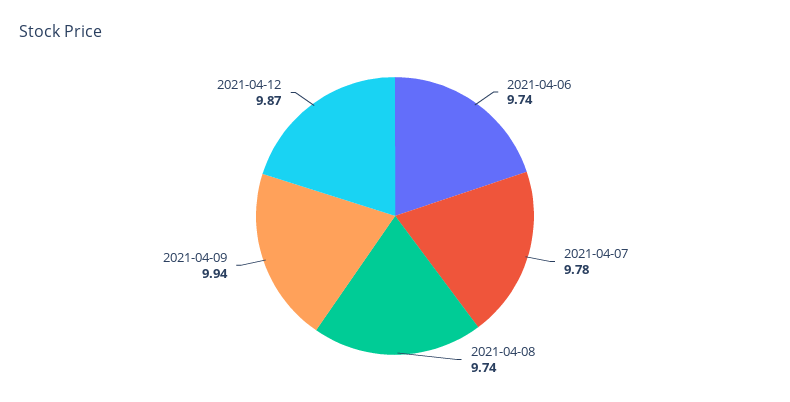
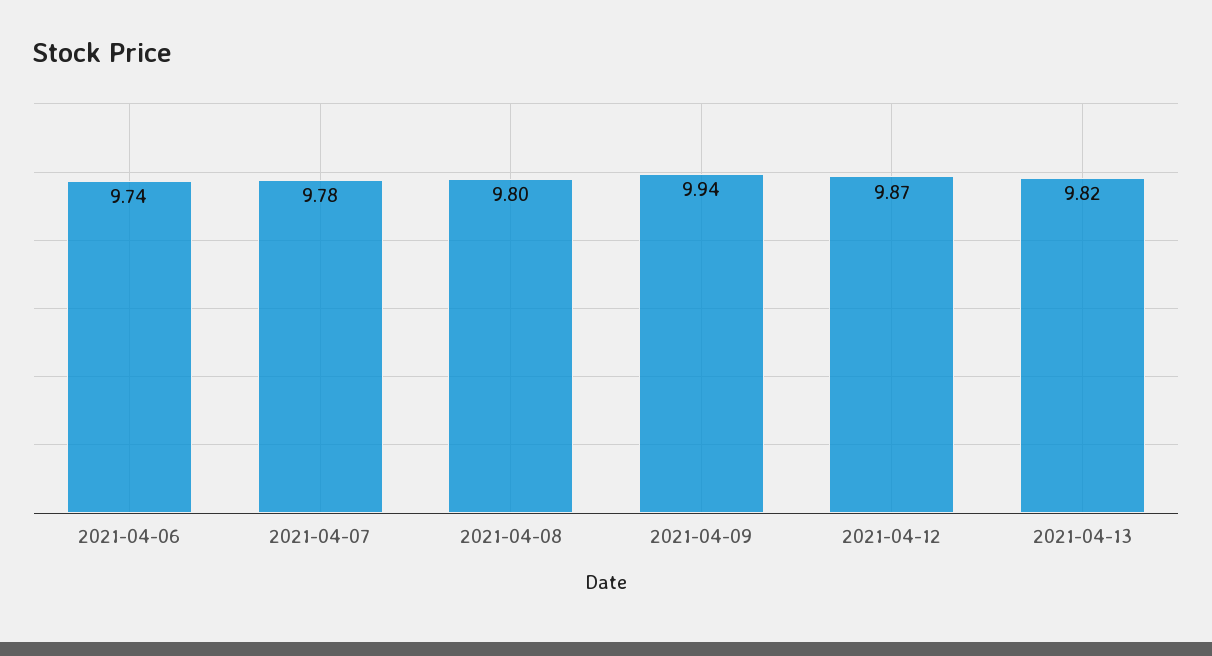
2021-04-08: 9.74 -> 9.8
2021-04-13: none -> 9.82

